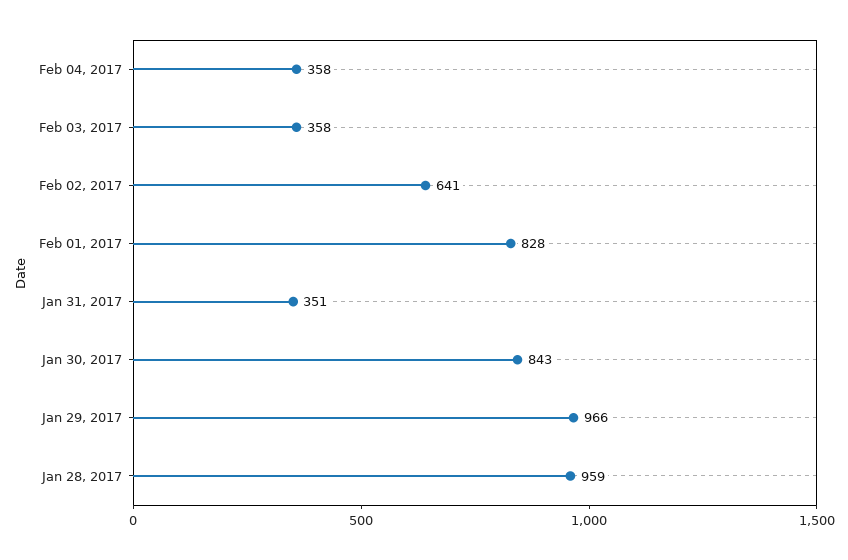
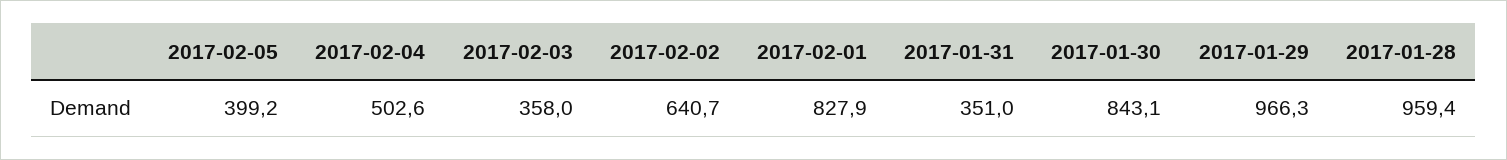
Feb 04, 2017: 358 -> 502.6
2017-02-05: none -> 399.2

